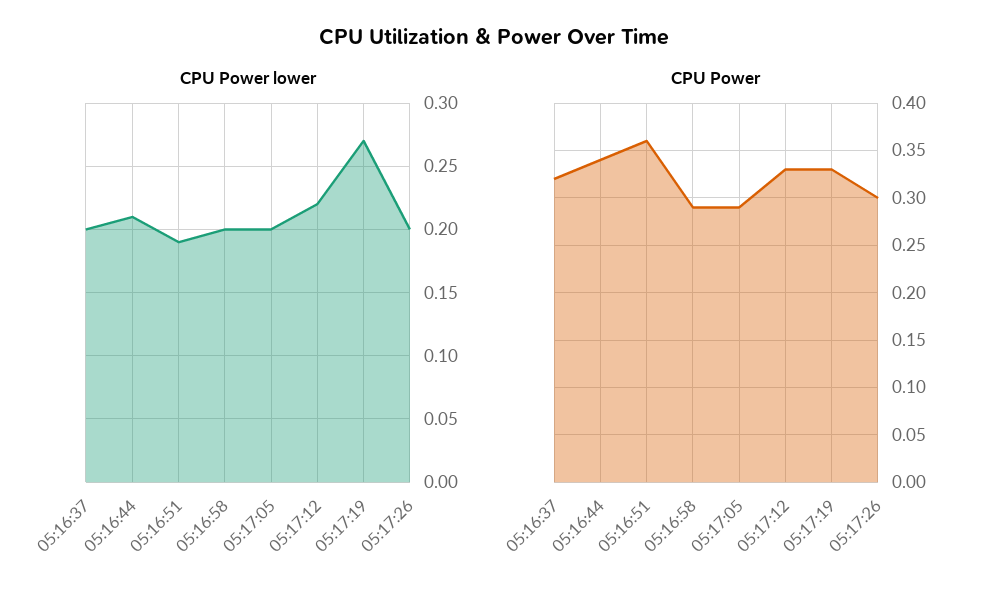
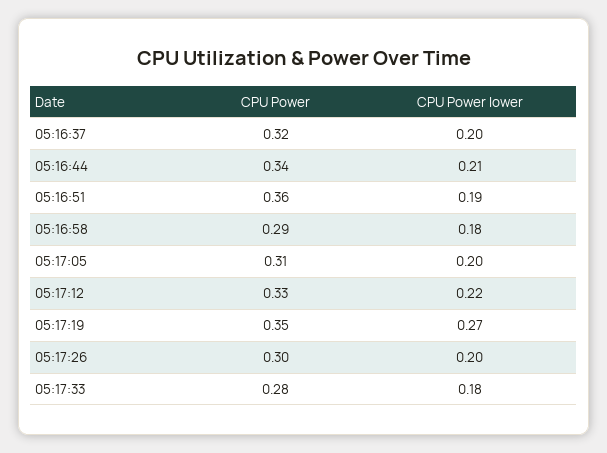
CPU Power lower, 05:16:58: 0.2 -> 0.18
CPU Power, 05:17:05: 0.29 -> 0.31
CPU Power, 05:17:19: 0.33 -> 0.35
CPU Power, 05:17:33: none -> 0.28
CPU Power lower, 05:17:33: none -> 0.18

